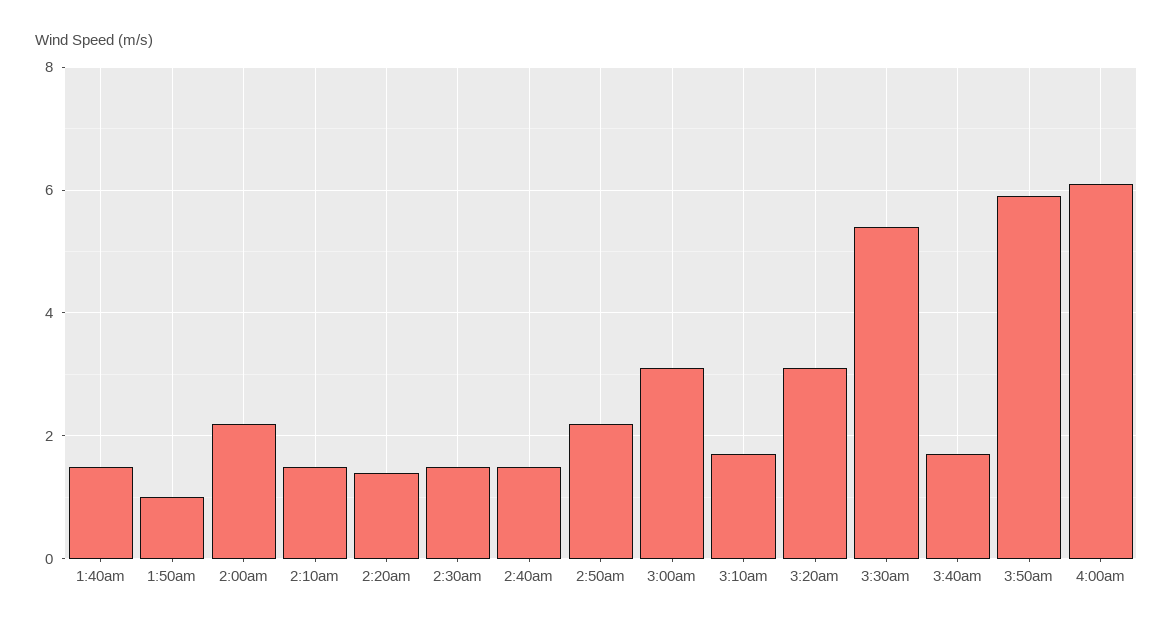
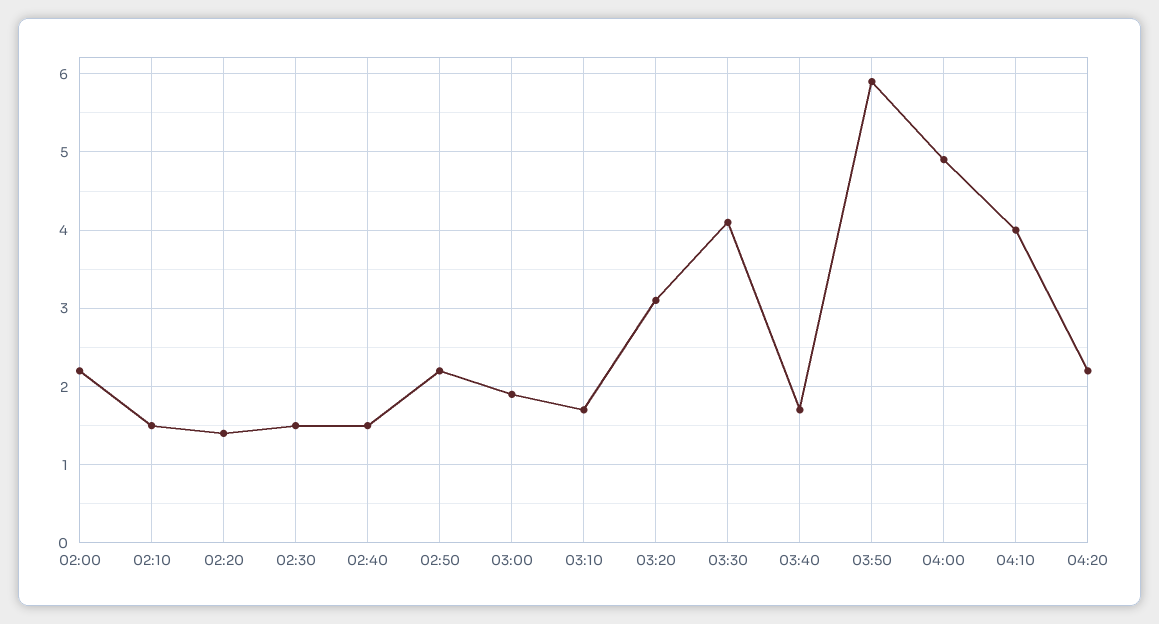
1:40am: 1.5 -> none
1:50am: 1 -> none
3:00am: 3 -> 1.9
3:30am: 5.5 -> 4.1
4:00am: 6 -> 4.9
04:10: none -> 4
04:20: none -> 2.2

